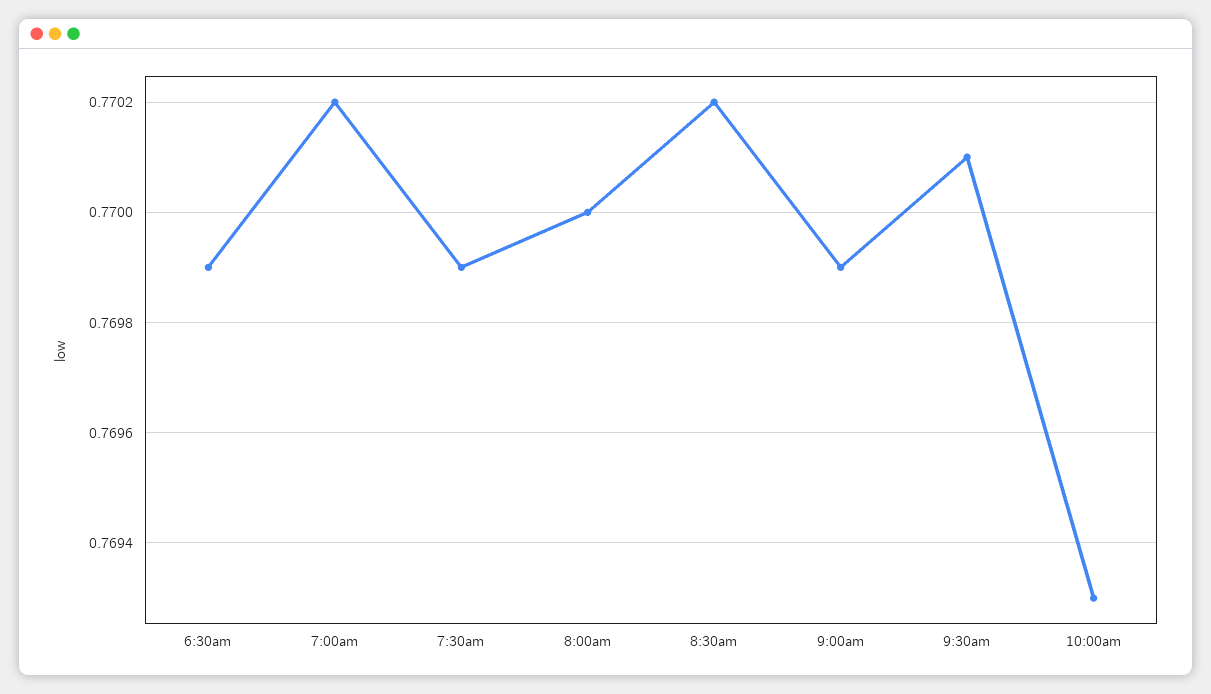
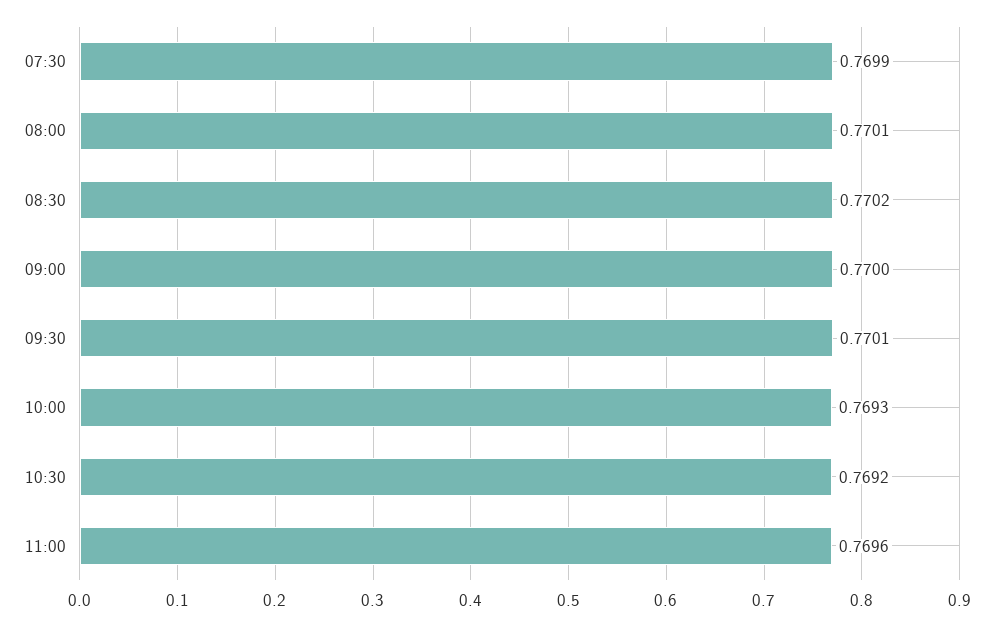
6:30am: 0.7699 -> none
7:00am: 0.7702 -> none
8:00am: 0.77 -> 0.7701
9:00am: 0.7699 -> 0.77
10:30: none -> 0.7692
11:00: none -> 0.7696

